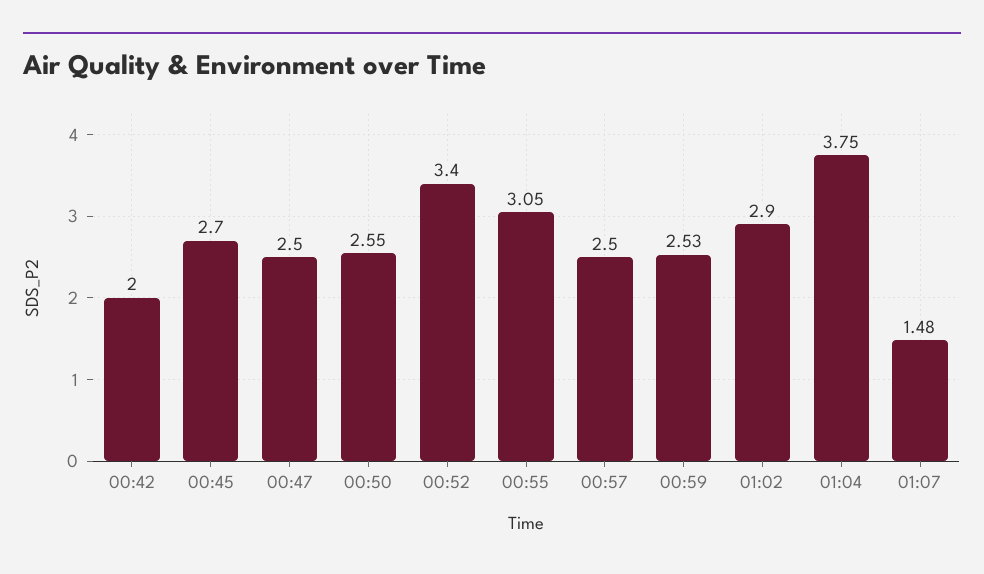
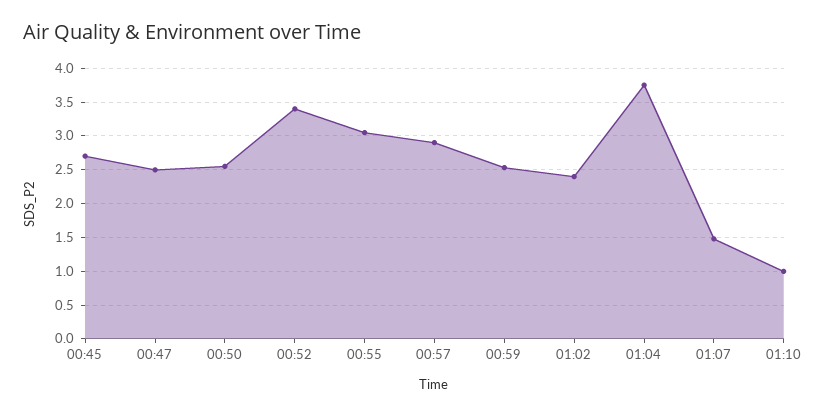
00:42: 2 -> none
00:57: 2.5 -> 2.9
01:02: 2.9 -> 2.4
01:10: none -> 1

